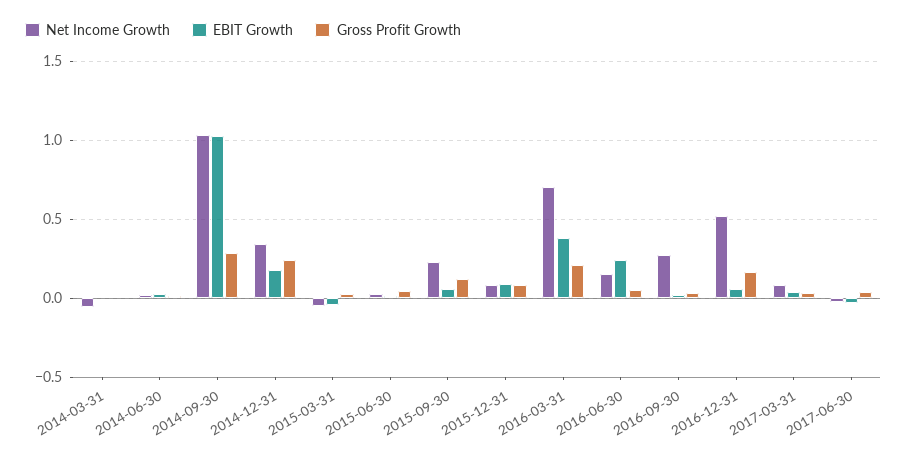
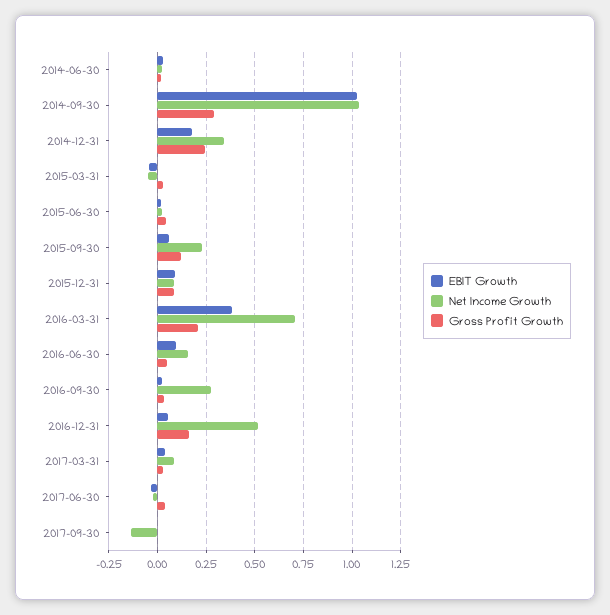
Net Income Growth, 2014-03-31: -0.05 -> none
EBIT Growth, 2014-03-31: 0 -> none
Gross Profit Growth, 2014-03-31: 0 -> none
EBIT Growth, 2016-06-30: 0.25 -> 0.1
EBIT Growth, 2017-09-30: none -> 0
Net Income Growth, 2017-09-30: none -> -0.15
Gross Profit Growth, 2017-09-30: none -> 0

